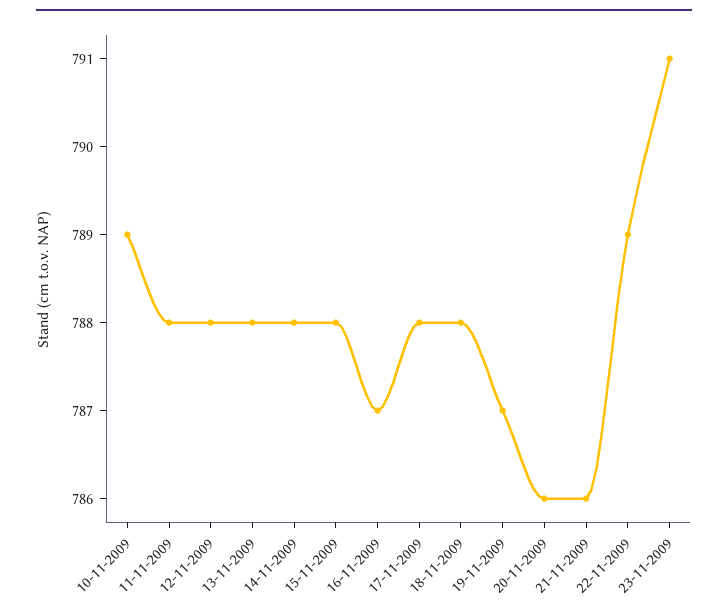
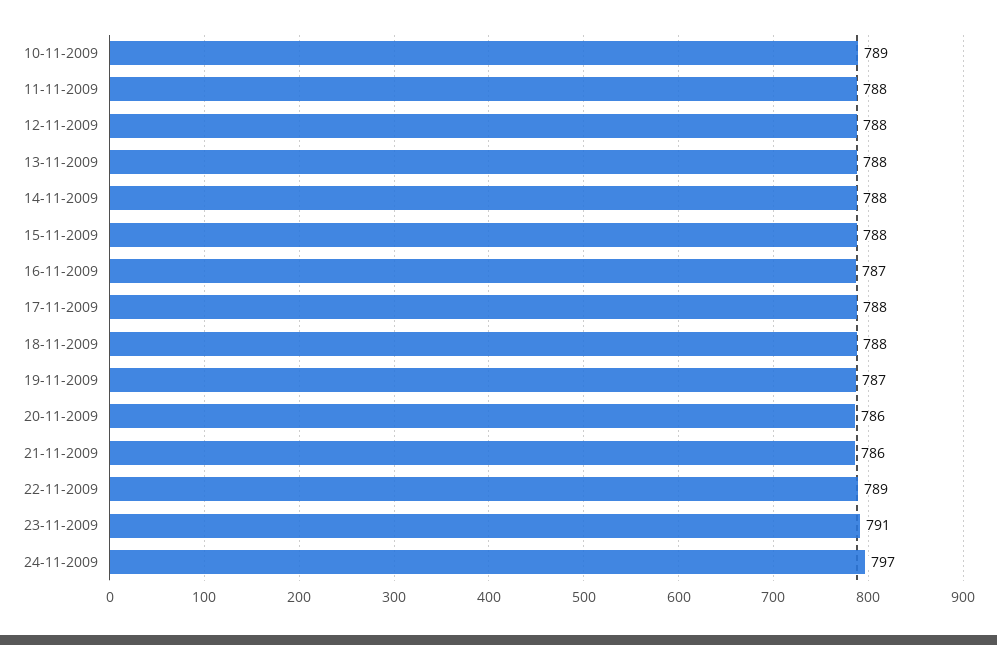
24-11-2009: none -> 797

